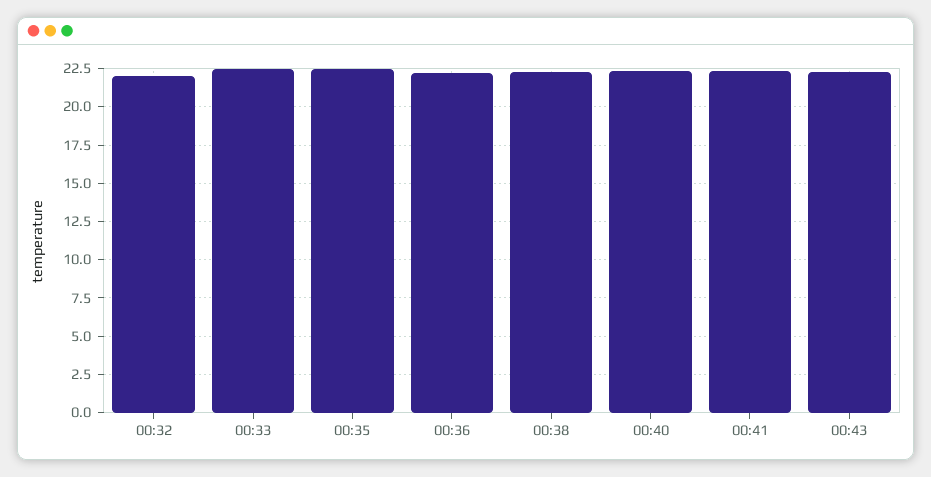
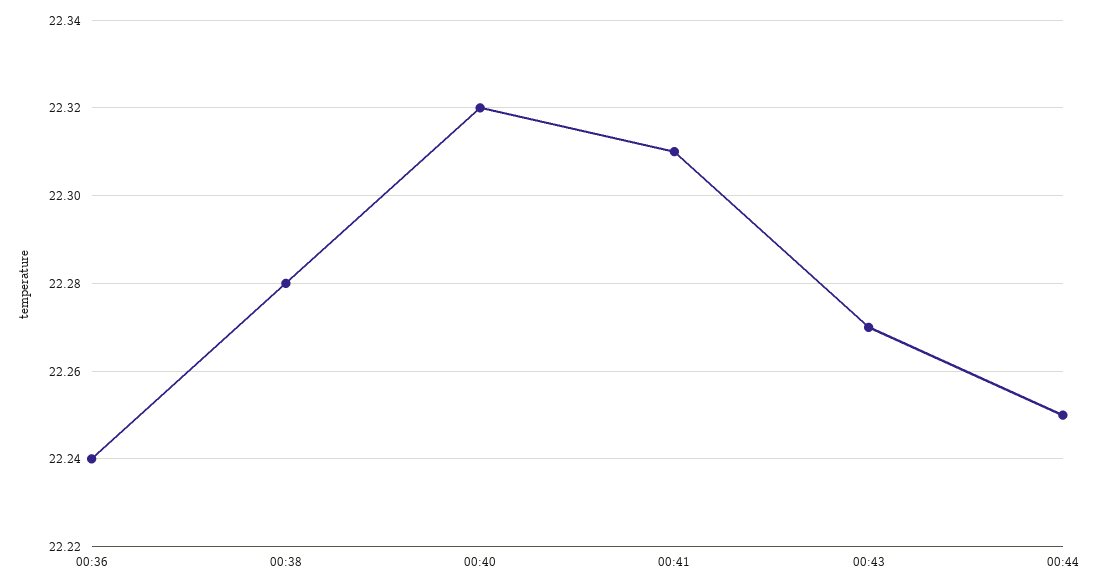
00:32: 22 -> none
00:33: 22.5 -> none
00:35: 22.5 -> none
00:44: none -> 22.25

